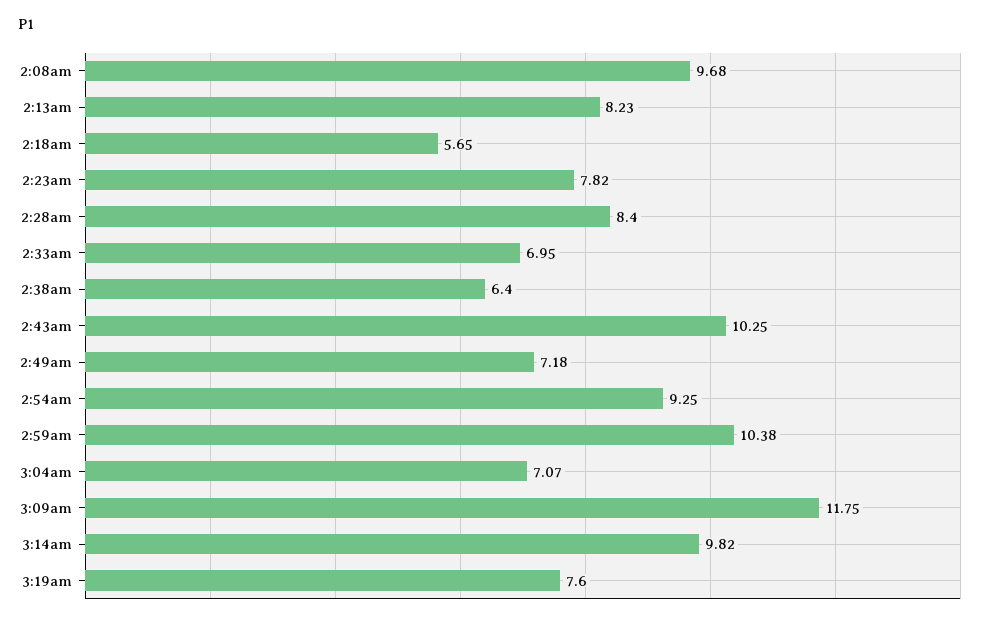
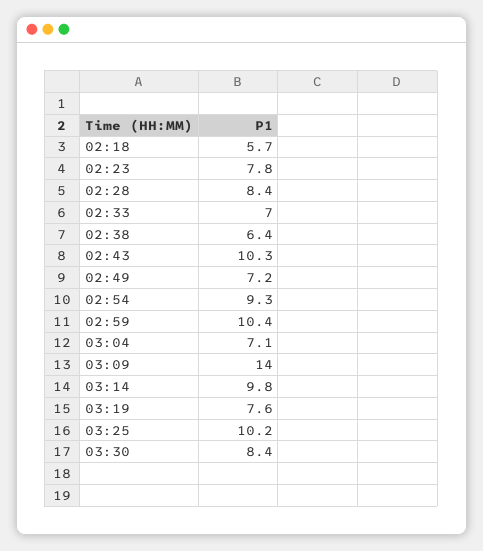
2:08am: 9.68 -> none
2:13am: 8.23 -> none
3:09am: 11.75 -> 14
03:25: none -> 10.2
03:30: none -> 8.4

